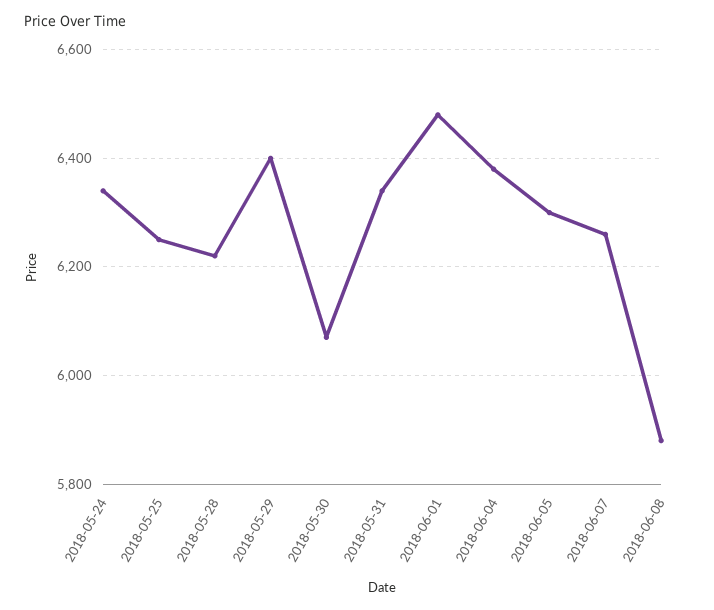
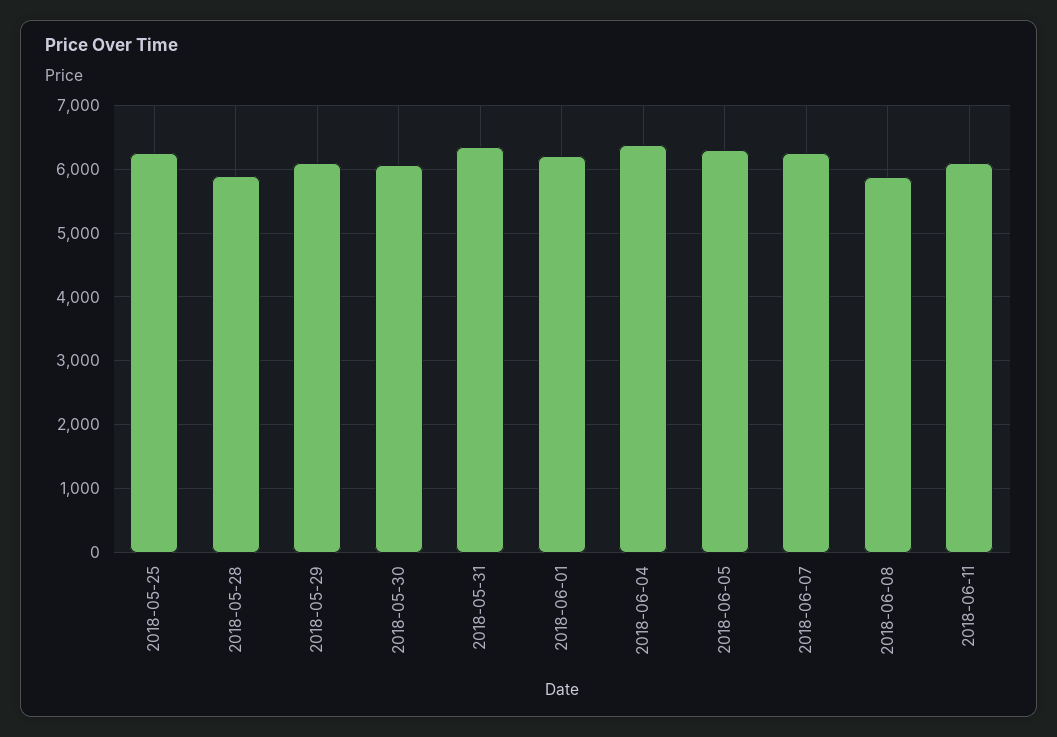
2018-05-24: 6340 -> none
2018-05-28: 6220 -> 5900
2018-05-29: 6400 -> 6100
2018-06-01: 6480 -> 6200
2018-06-11: none -> 6100

